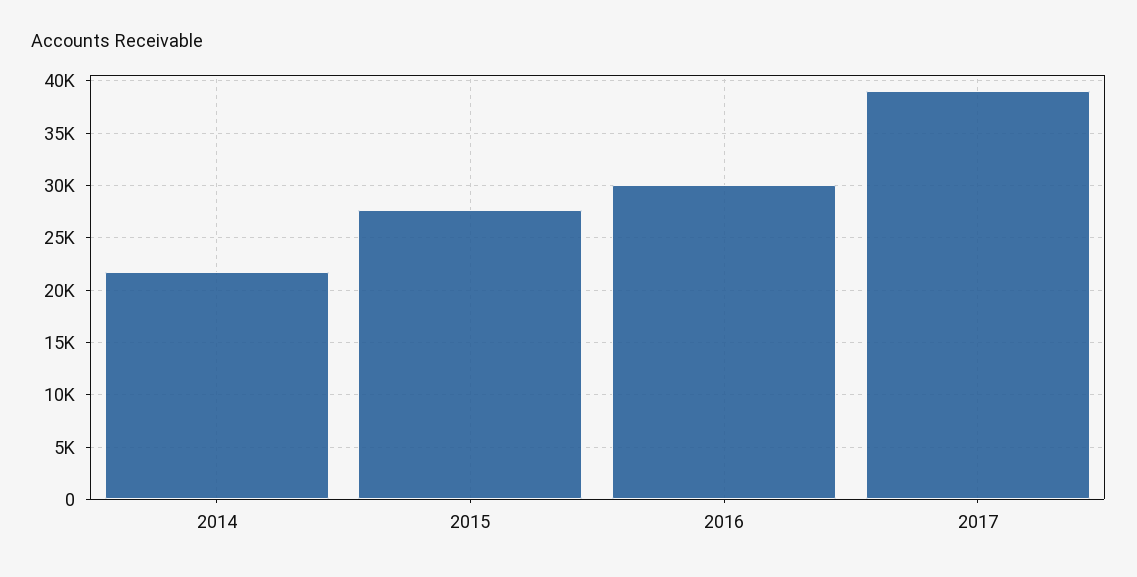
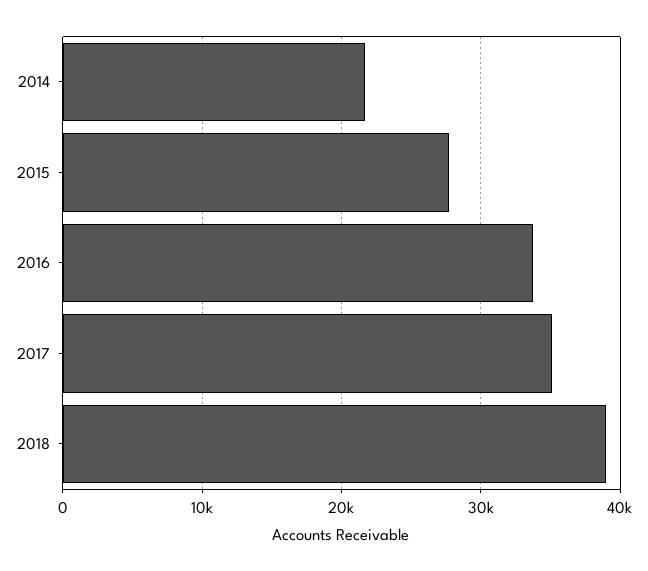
2016: 30000 -> 34000
2017: 39000 -> 35000
2018: none -> 39000

